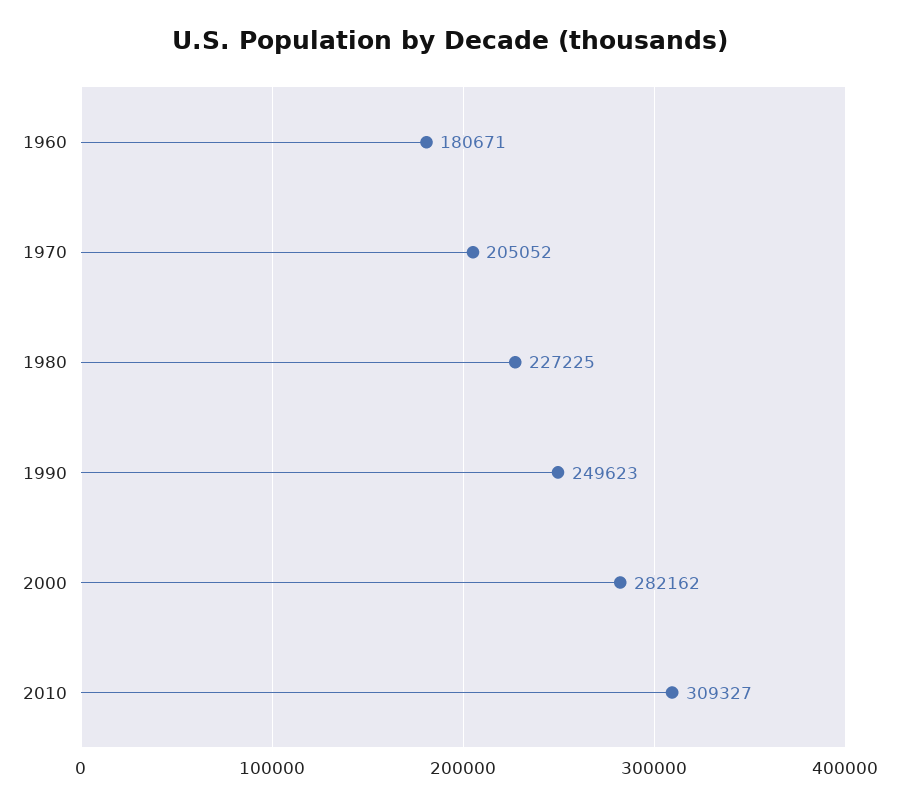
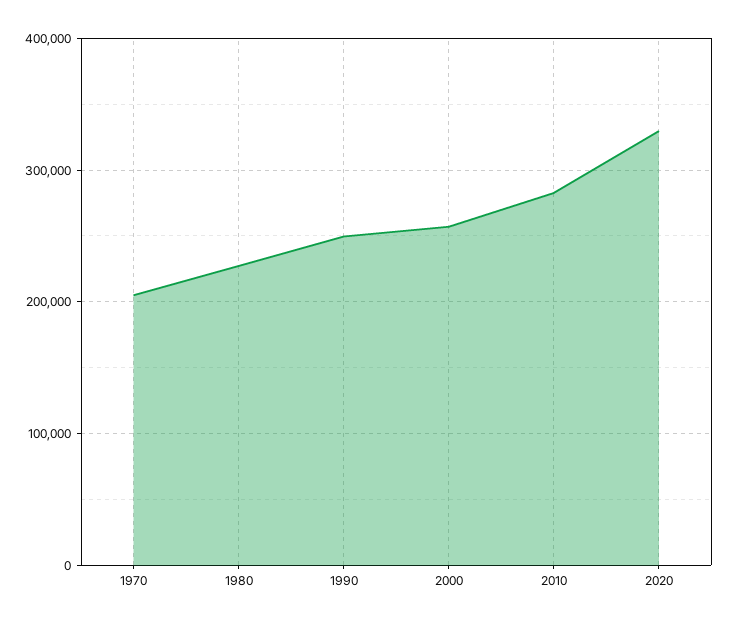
1960: 180671 -> none
2000: 282162 -> 260000
2010: 309327 -> 280000
2020: none -> 330000

